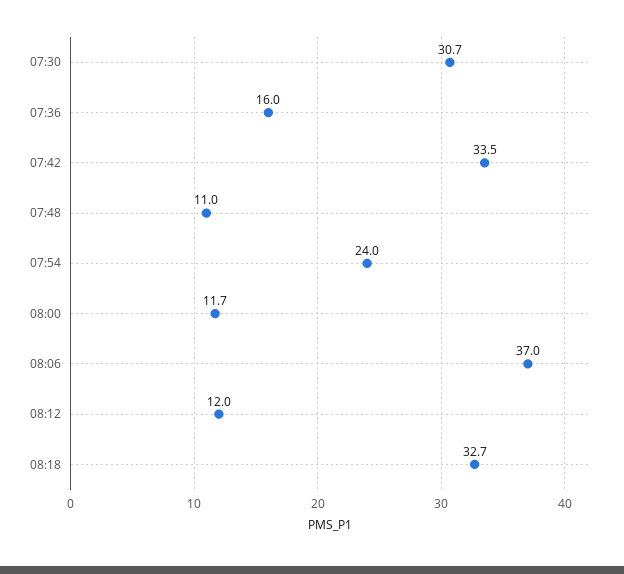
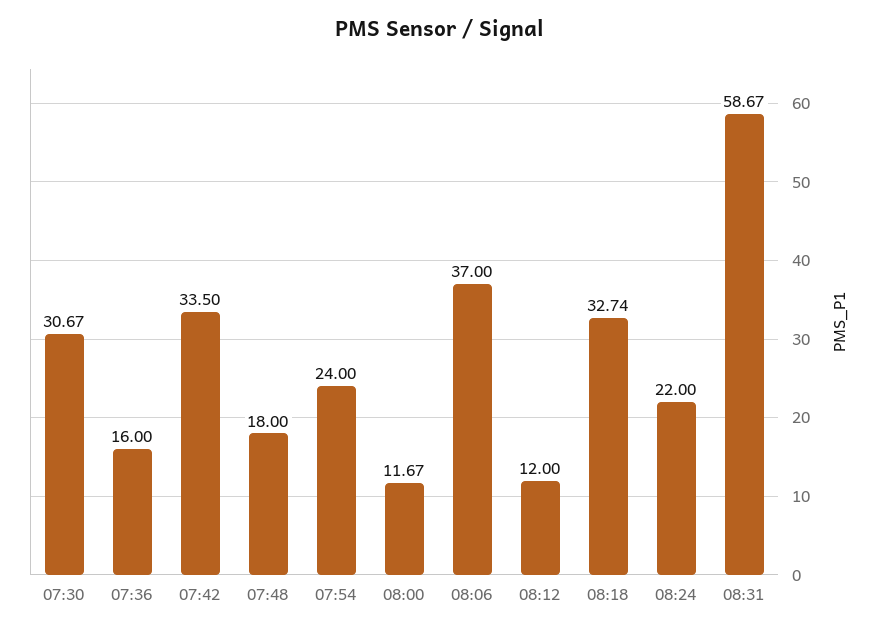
07:48: 11 -> 18
08:24: none -> 22
08:31: none -> 58.67

